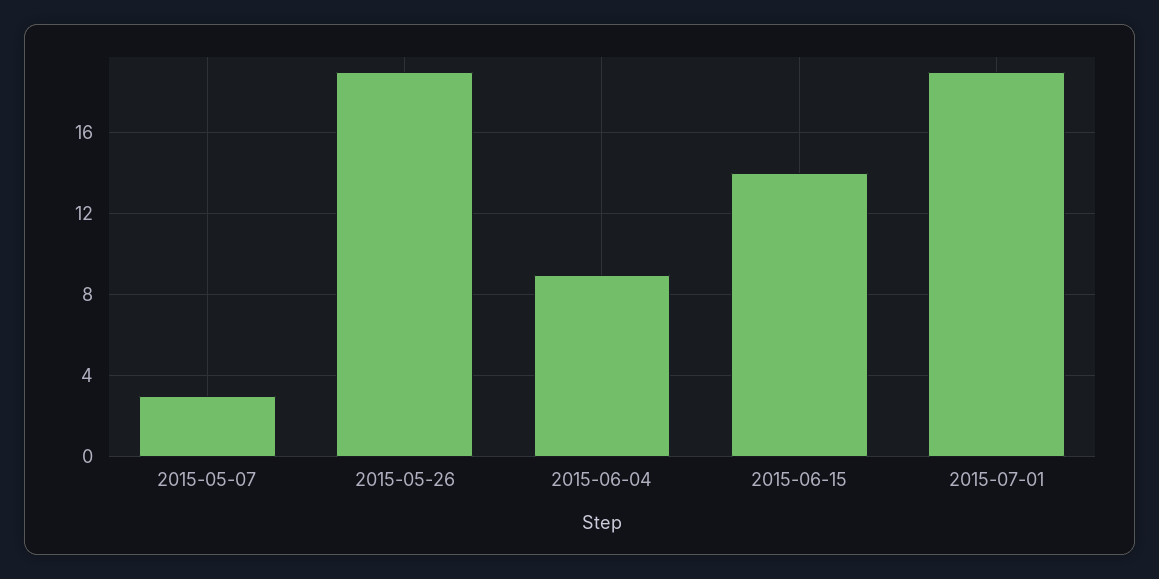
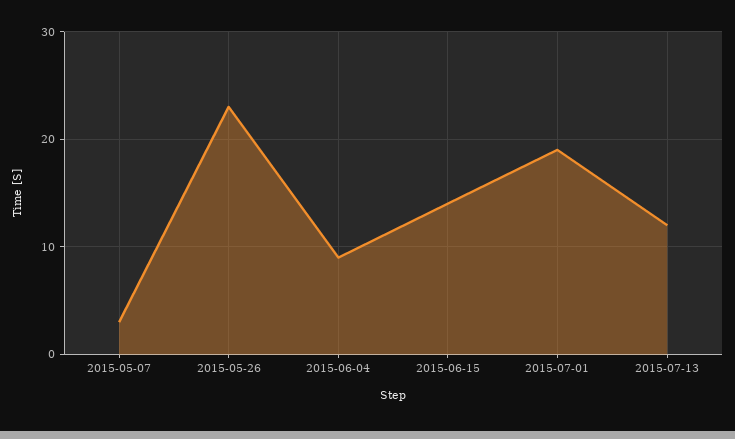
2015-05-26: 19 -> 23
2015-07-13: none -> 12

